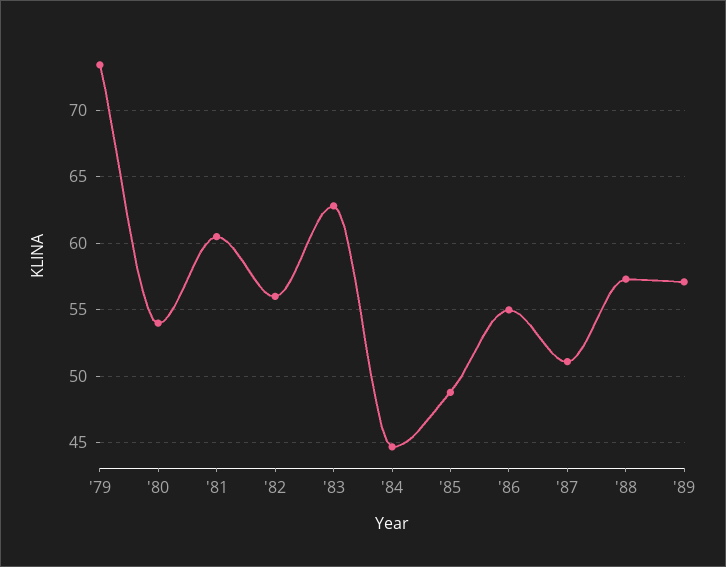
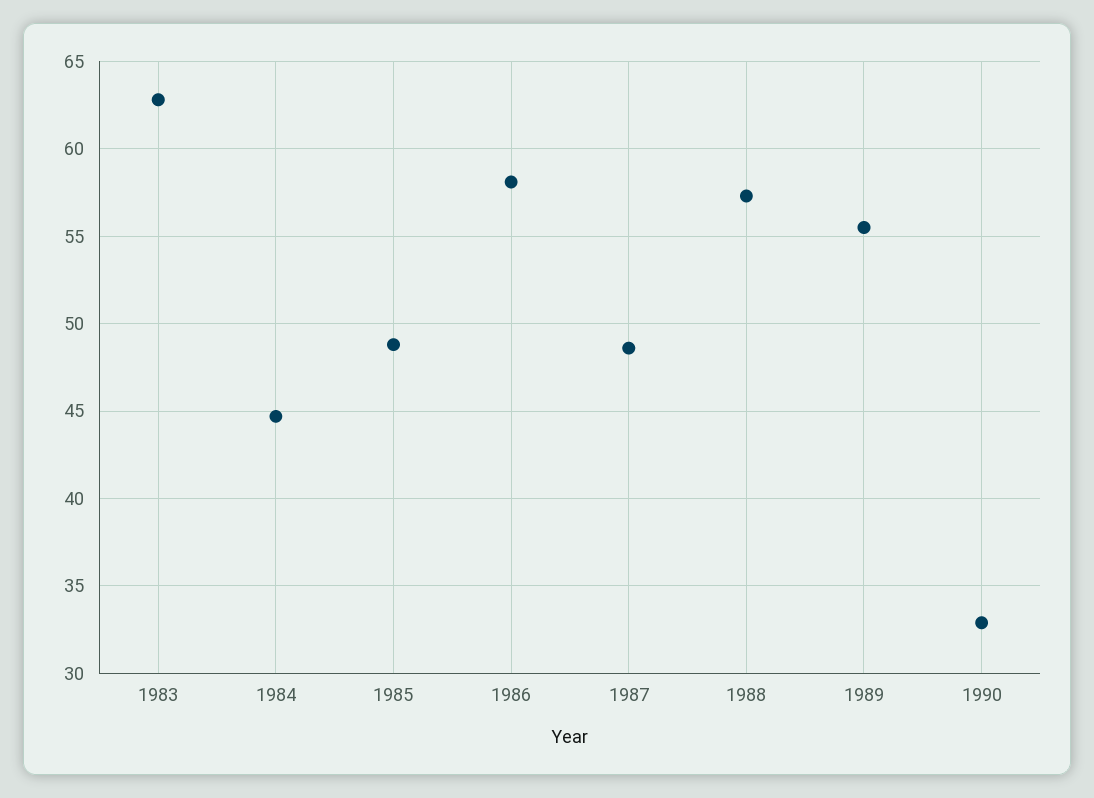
'79: 73.5 -> none
'80: 54 -> none
'81: 60.5 -> none
'82: 56 -> none
'86: 55 -> 58
'87: 51 -> 48.5
'89: 57 -> 55.5
1990: none -> 33

